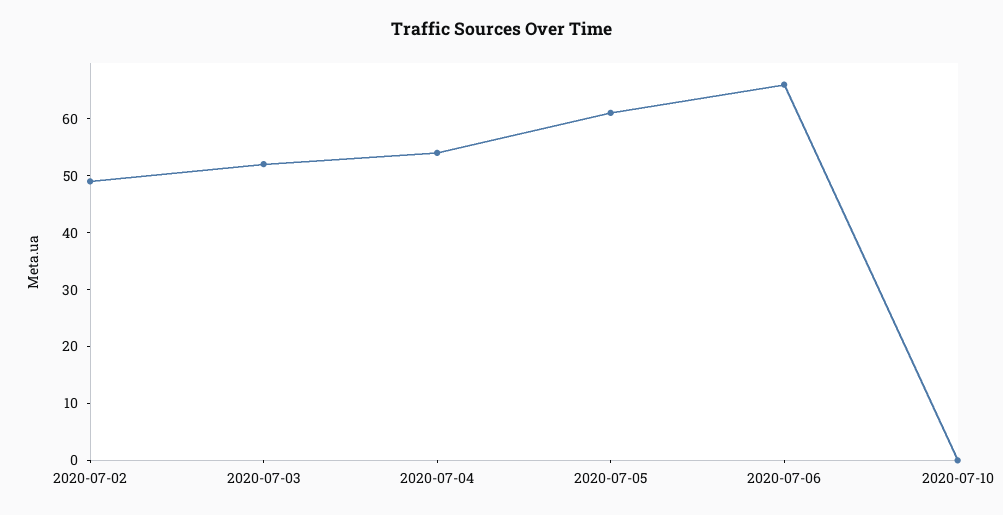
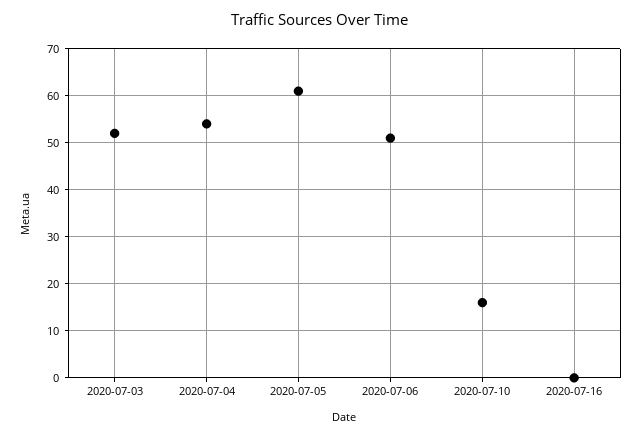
2020-07-02: 50 -> none
2020-07-06: 65 -> 50
2020-07-10: 0 -> 15
2020-07-16: none -> 0

